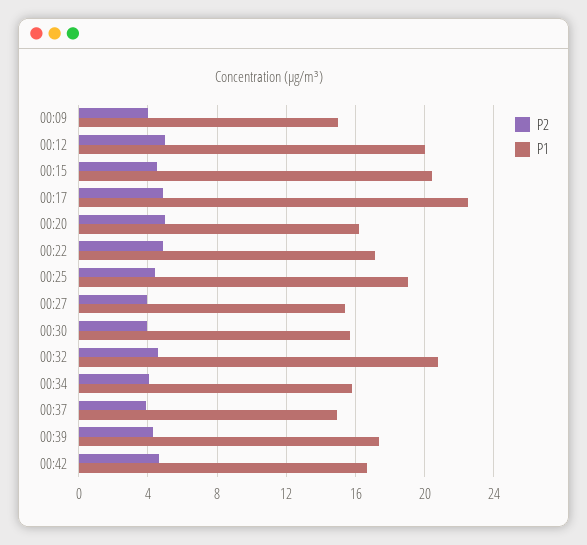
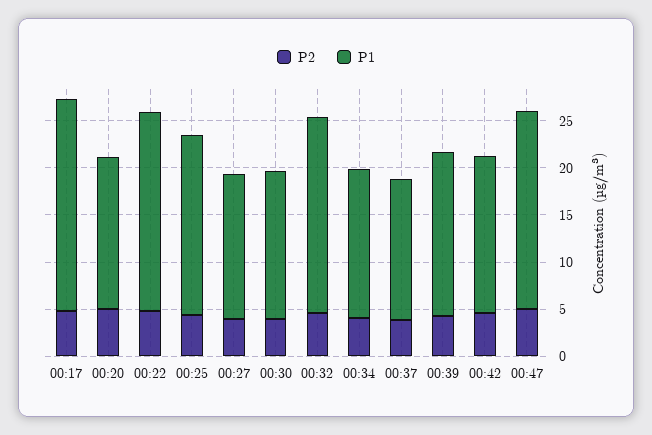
P2, 00:09: 4 -> none
P1, 00:09: 15 -> none
P2, 00:12: 5 -> none
P1, 00:12: 20 -> none
P2, 00:15: 4.5 -> none
P1, 00:15: 20.5 -> none
P1, 00:22: 17 -> 21
P2, 00:47: none -> 5
P1, 00:47: none -> 21

